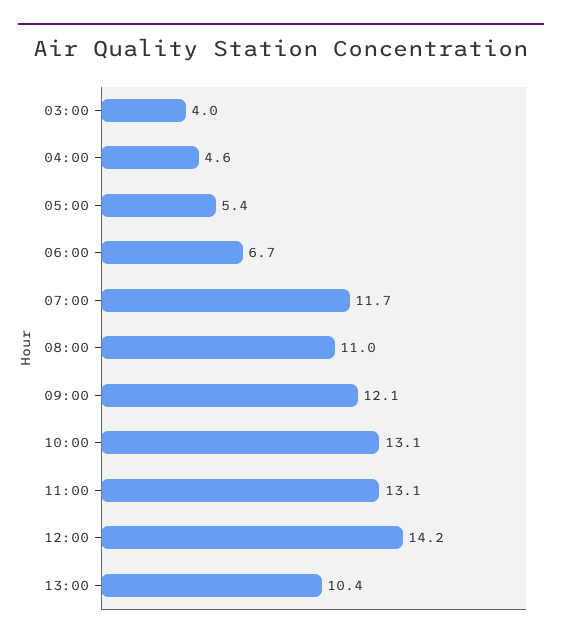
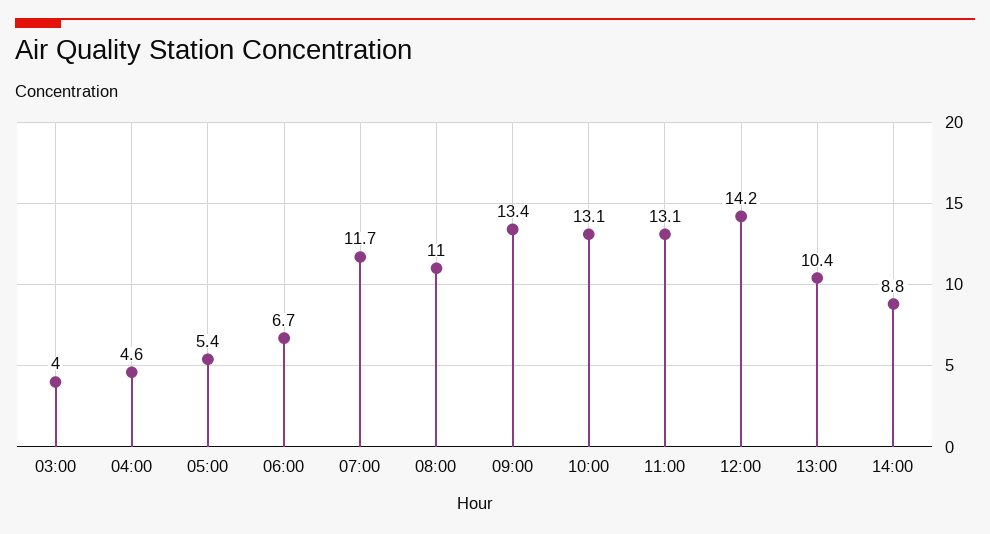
09:00: 12.1 -> 13.4
14:00: none -> 8.8

